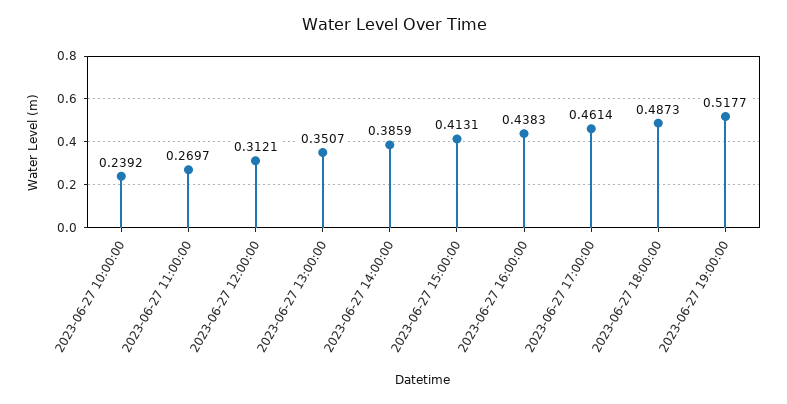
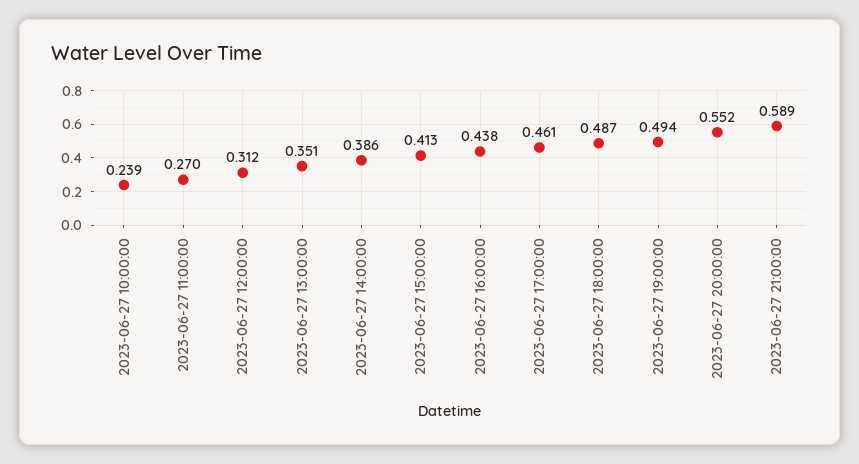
2023-06-27 19:00:00: 0.5177 -> 0.494
2023-06-27 20:00:00: none -> 0.552
2023-06-27 21:00:00: none -> 0.589

